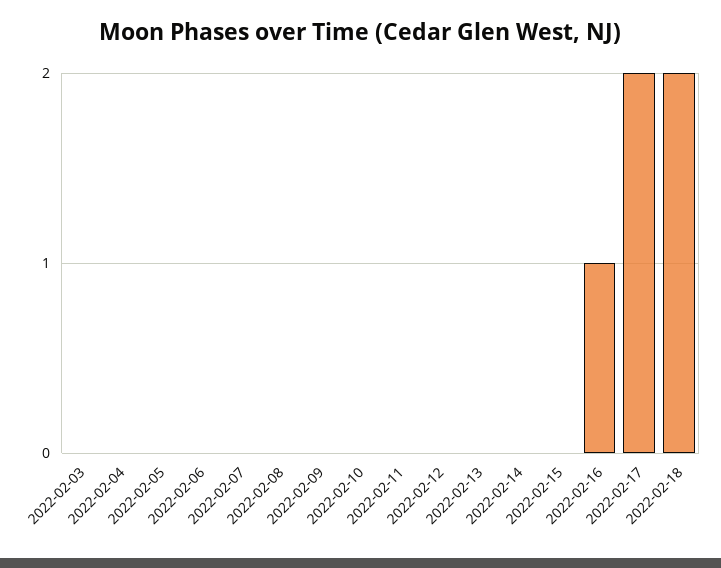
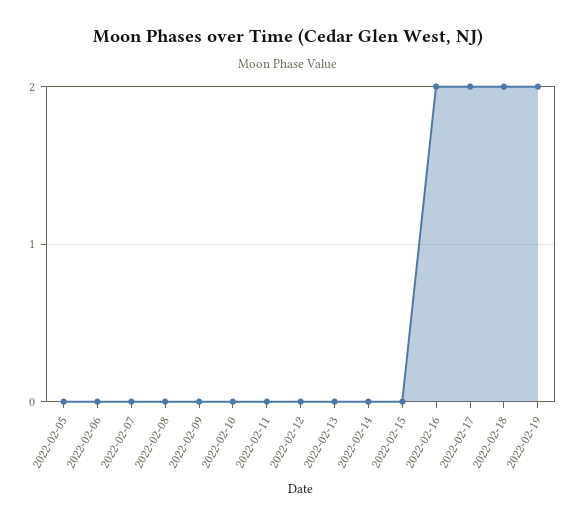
2022-02-03: 0 -> none
2022-02-04: 0 -> none
2022-02-16: 1 -> 2
2022-02-19: none -> 2

